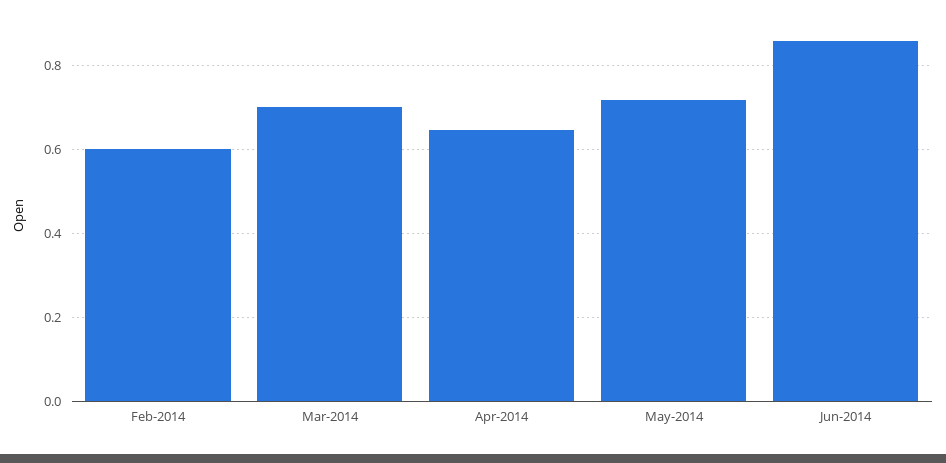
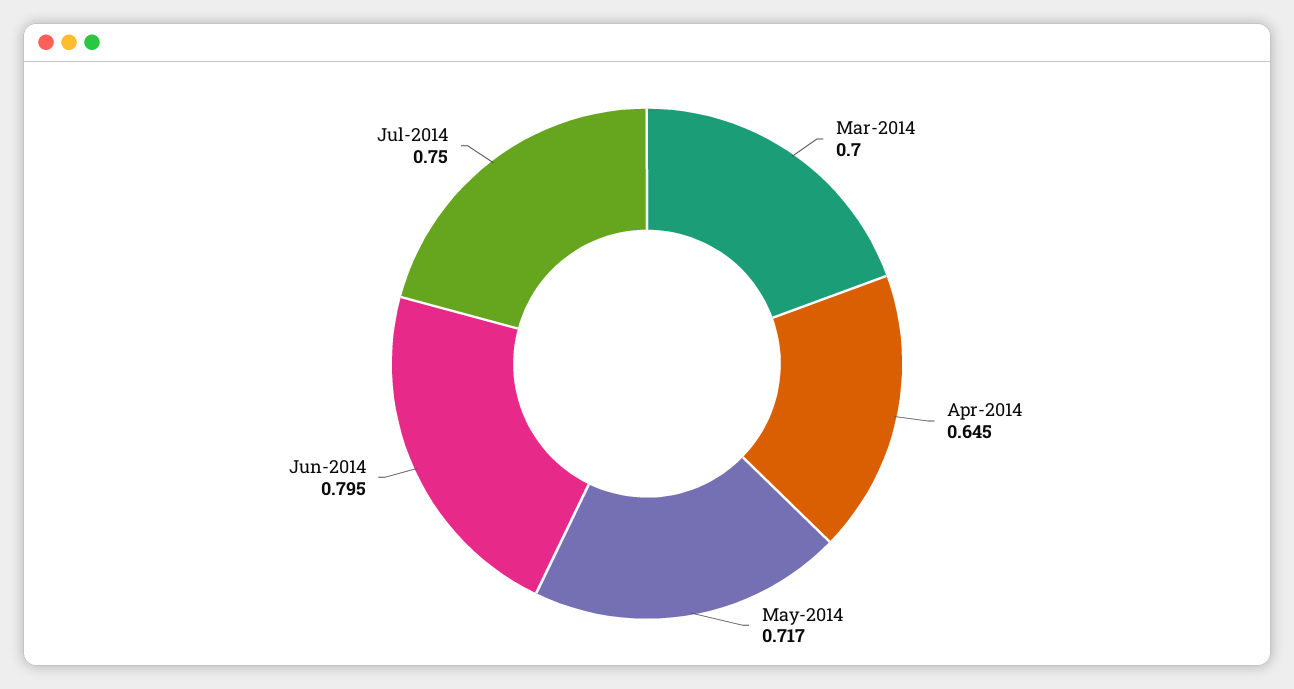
Feb-2014: 0.6 -> none
Jun-2014: 0.86 -> 0.795
Jul-2014: none -> 0.75

